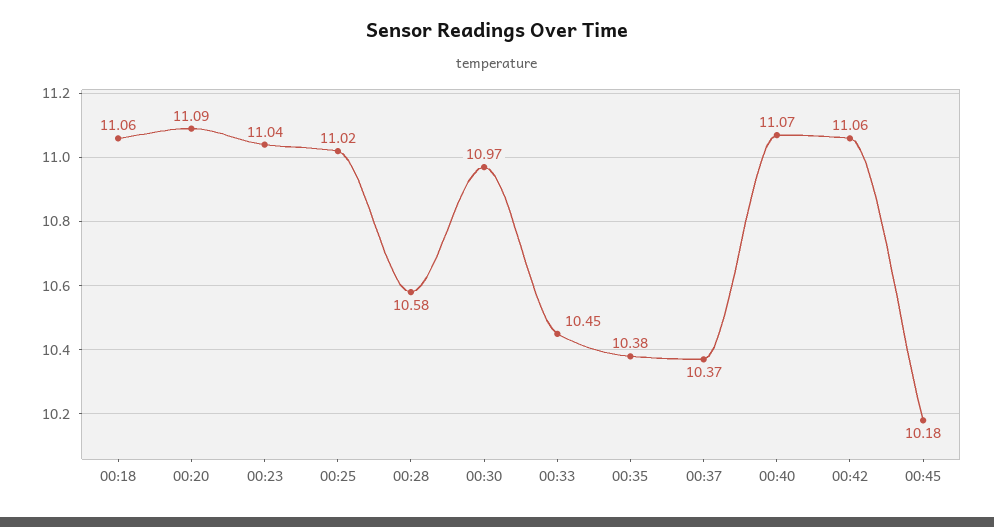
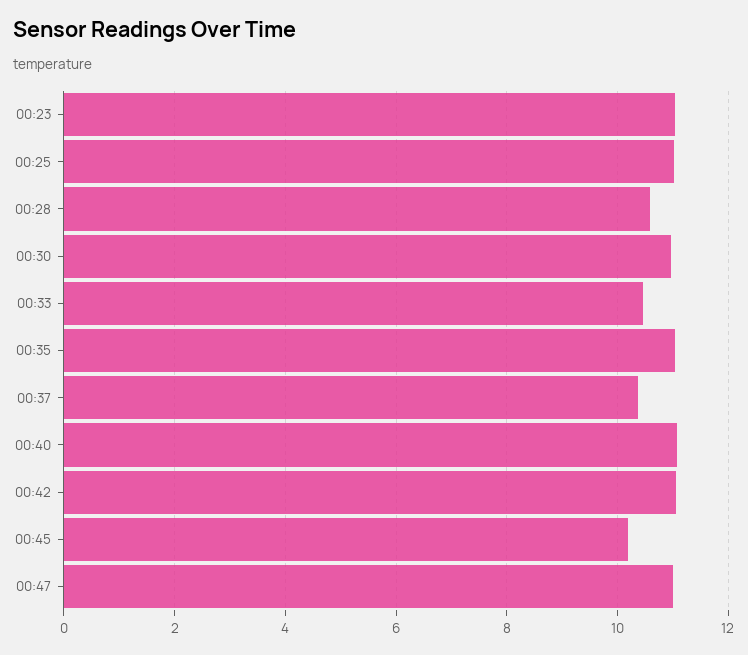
00:18: 11.06 -> none
00:20: 11.09 -> none
00:35: 10.38 -> 11
00:47: none -> 11

